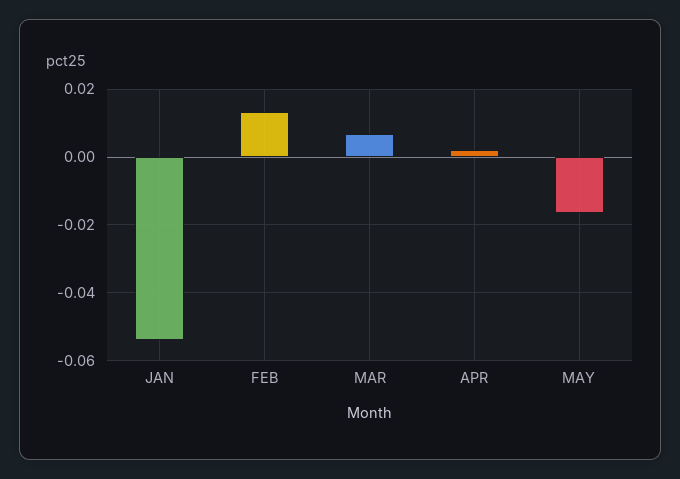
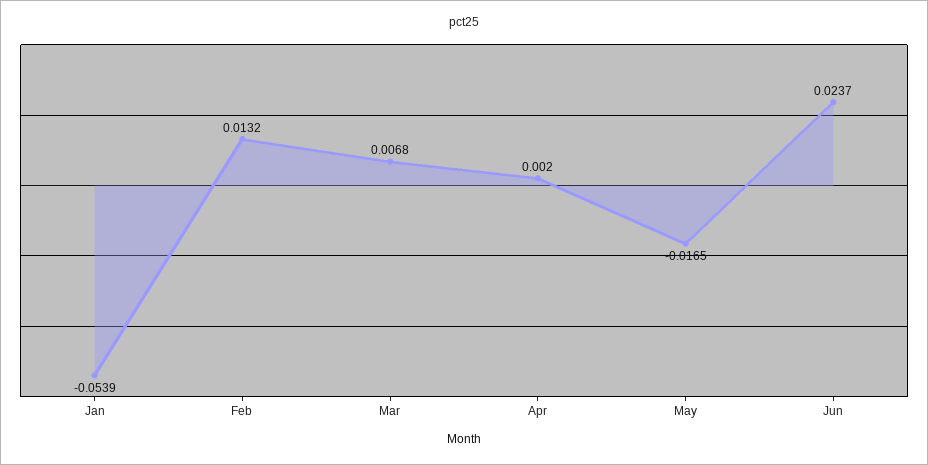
Jun: none -> 0.0237

